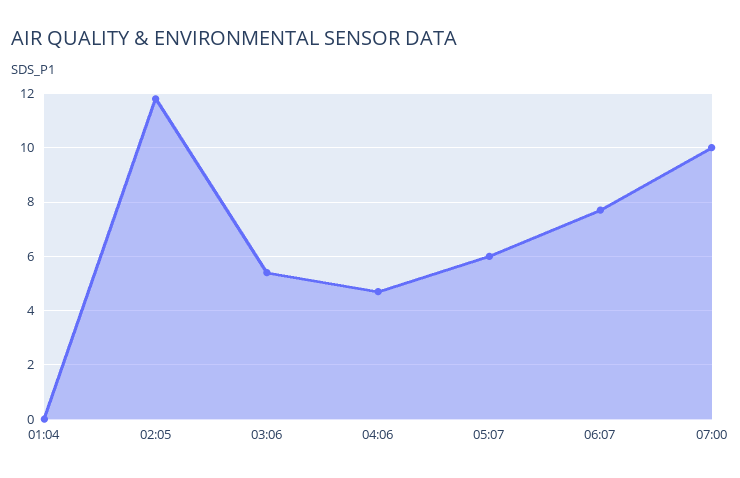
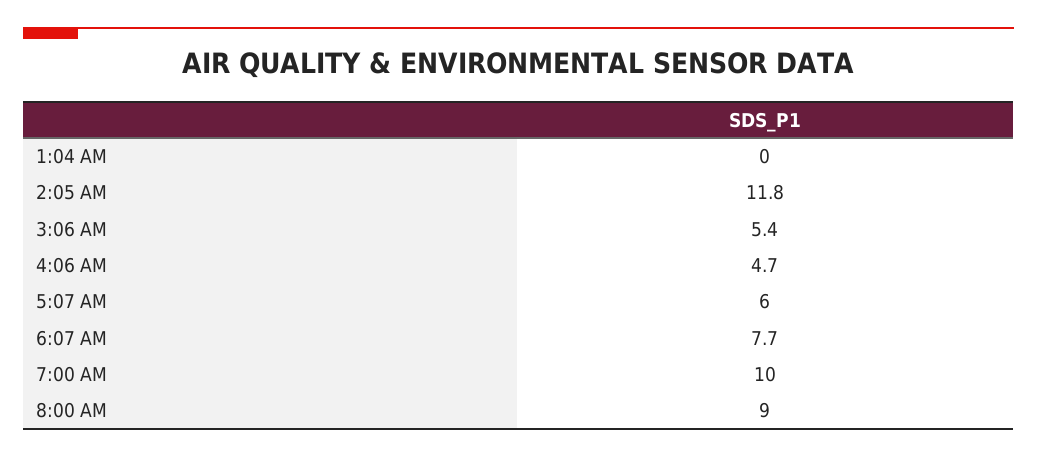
8:00 AM: none -> 9

